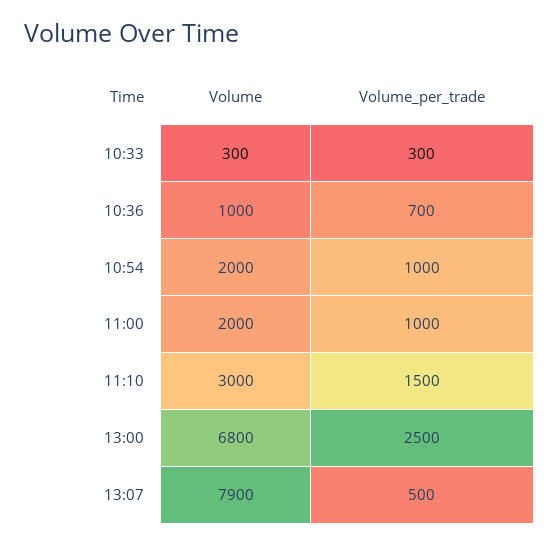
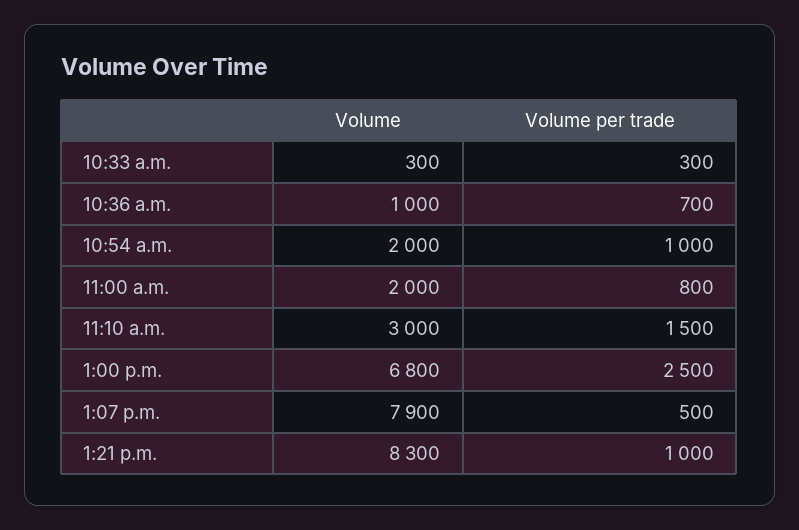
Volume_per_trade, 11:00: 1000 -> 800
Volume, 1:21 p.m.: none -> 8300
Volume_per_trade, 1:21 p.m.: none -> 1000

